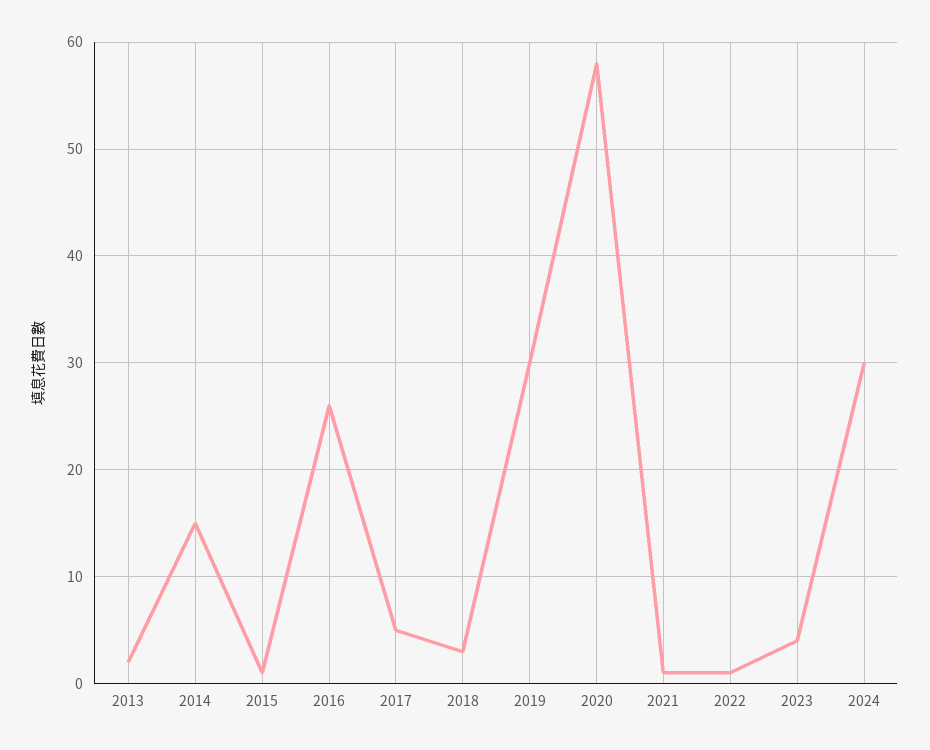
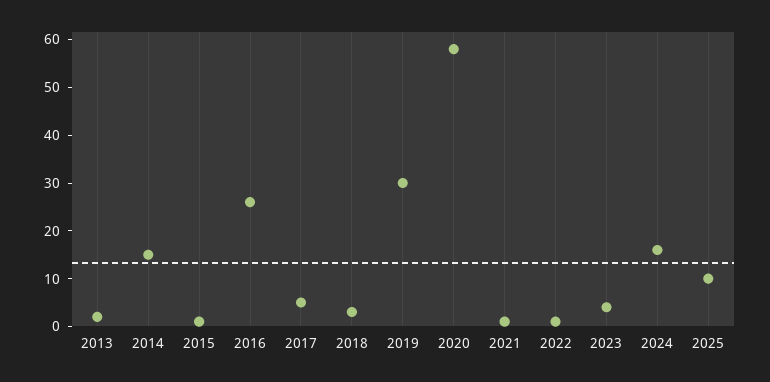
2024: 30 -> 15
2025: none -> 10

